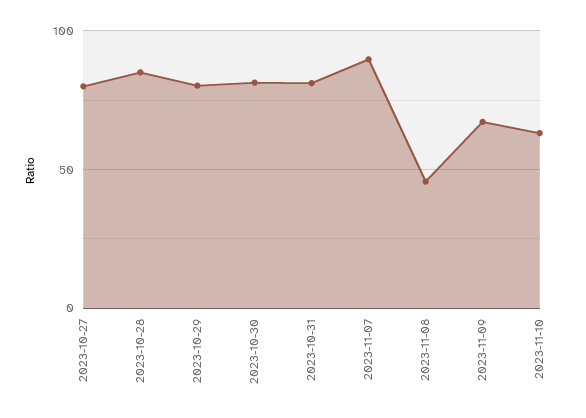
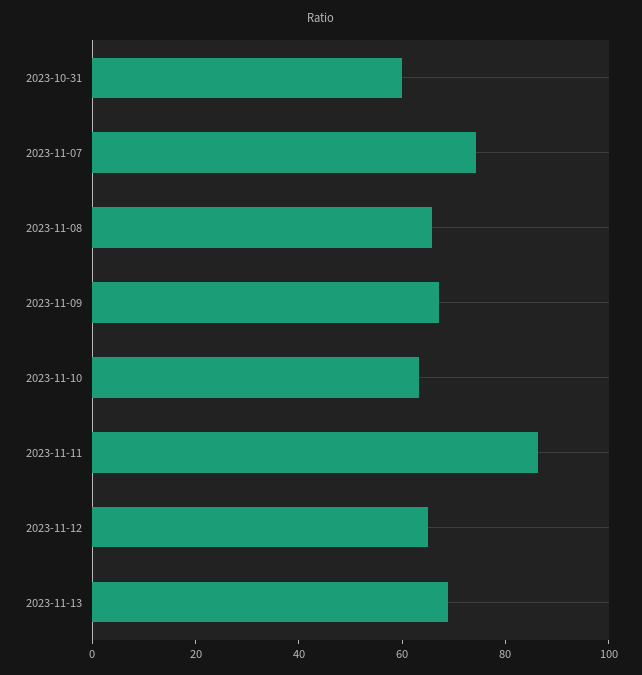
2023-10-27: 80 -> none
2023-10-28: 85 -> none
2023-10-29: 80 -> none
2023-10-30: 80 -> none
2023-10-31: 80 -> 60
2023-11-07: 90 -> 75
2023-11-08: 45 -> 65
2023-11-11: none -> 85
2023-11-12: none -> 65
2023-11-13: none -> 70

